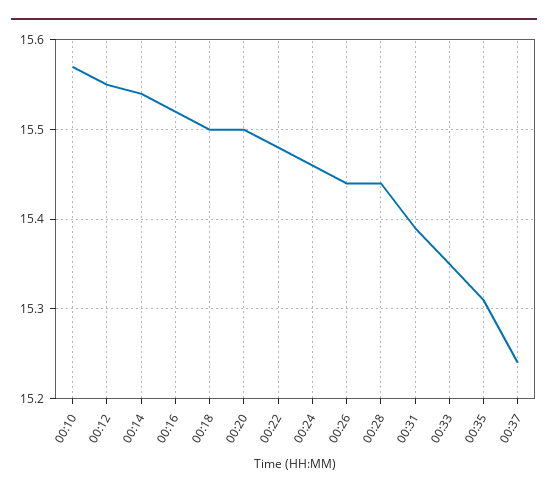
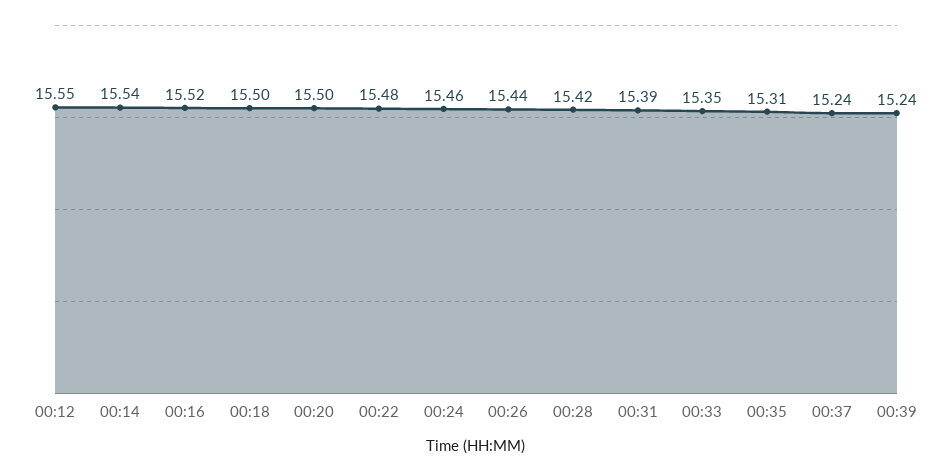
00:10: 15.57 -> none
00:28: 15.44 -> 15.42
00:39: none -> 15.24

